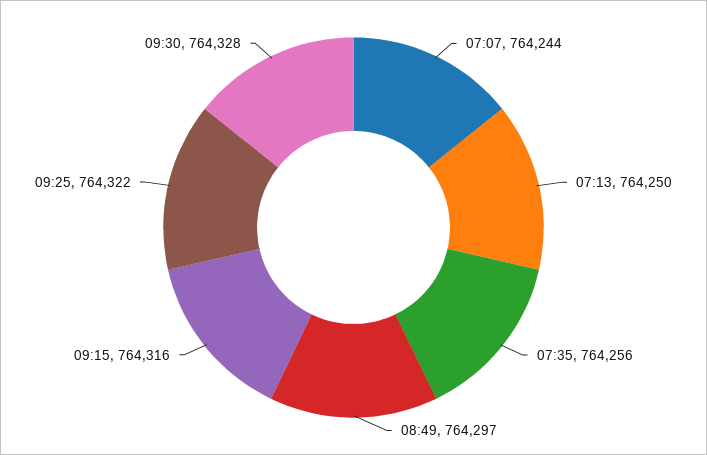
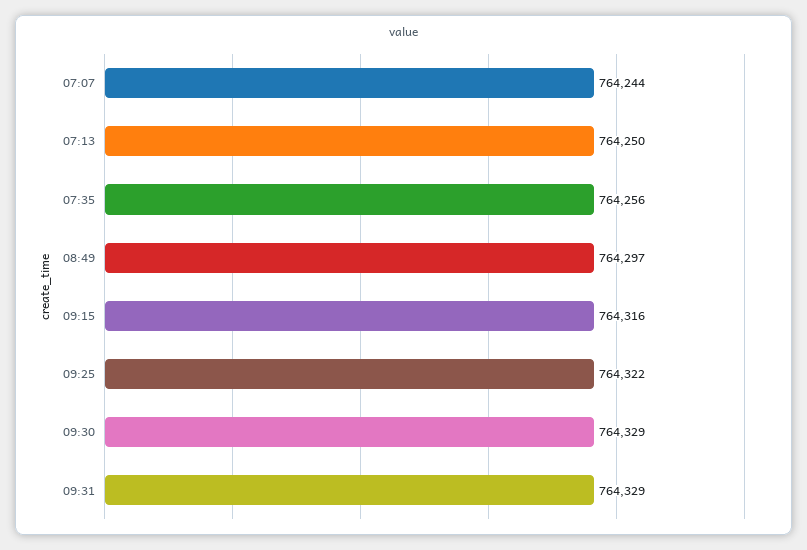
09:30: 764328 -> 764329
09:31: none -> 764329

